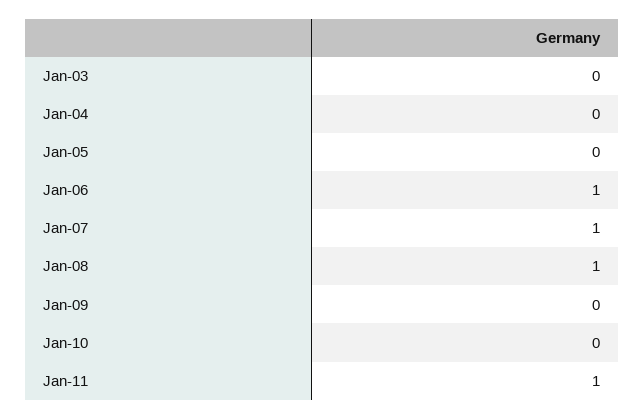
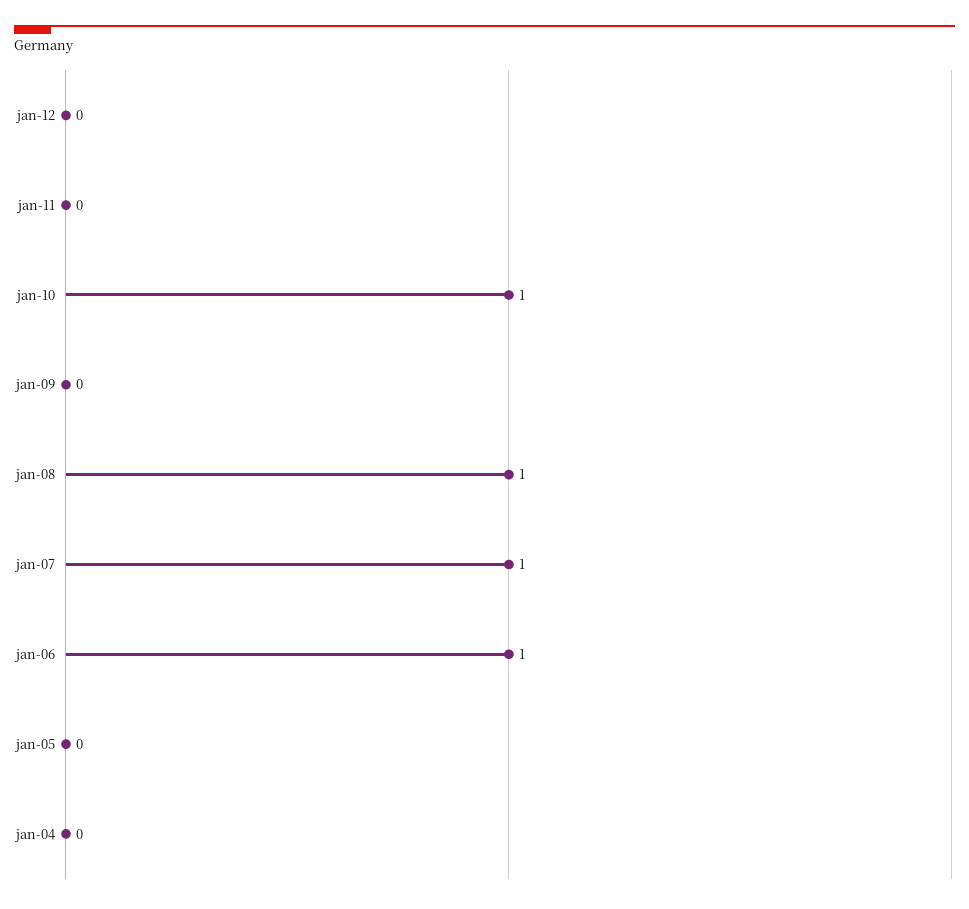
Jan-03: 0 -> none
Jan-10: 0 -> 1
Jan-11: 1 -> 0
jan-12: none -> 0

